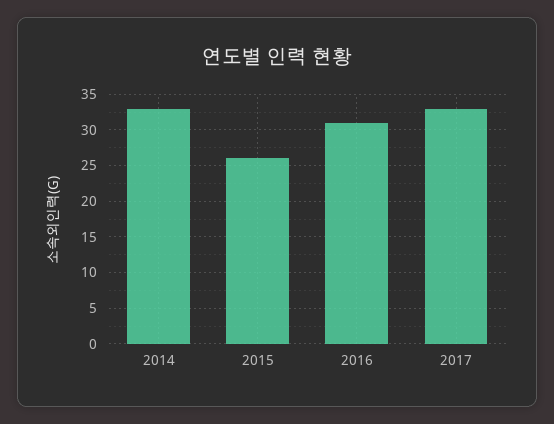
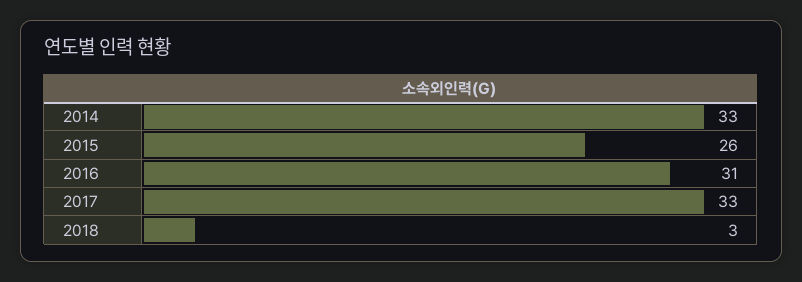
2018: none -> 3

